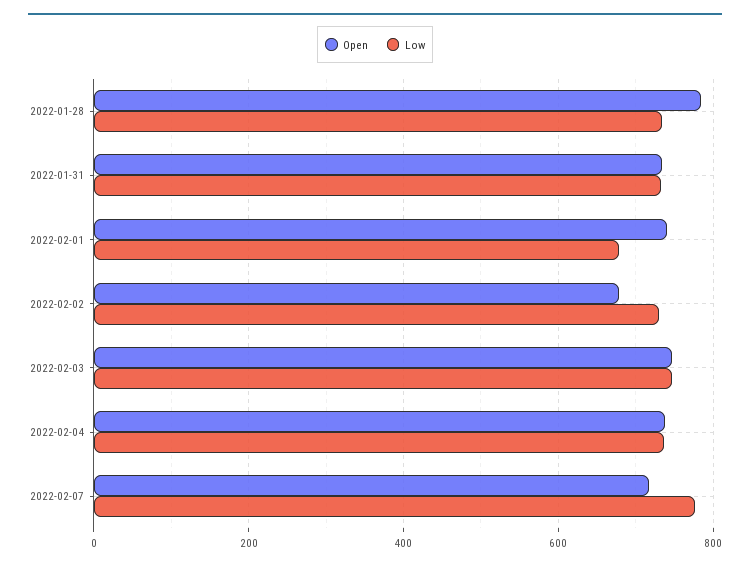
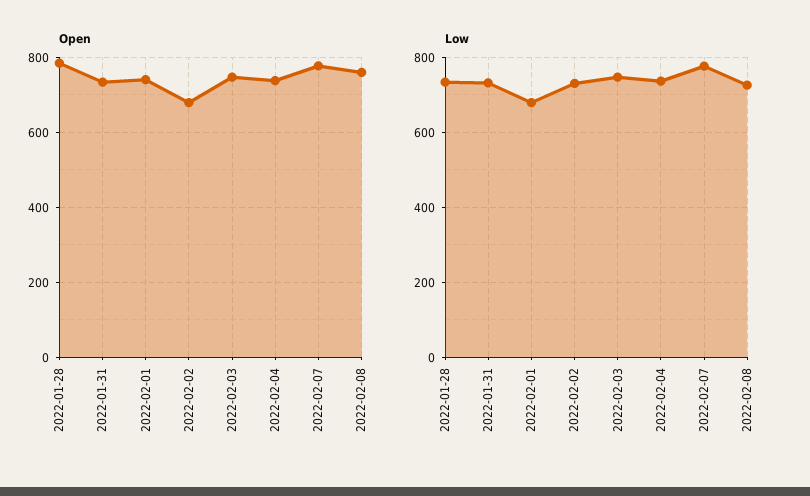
Open, 2022-02-07: 720 -> 780
Open, 2022-02-08: none -> 760
Low, 2022-02-08: none -> 720

